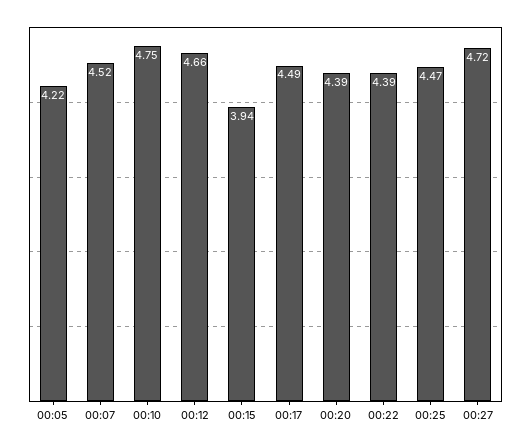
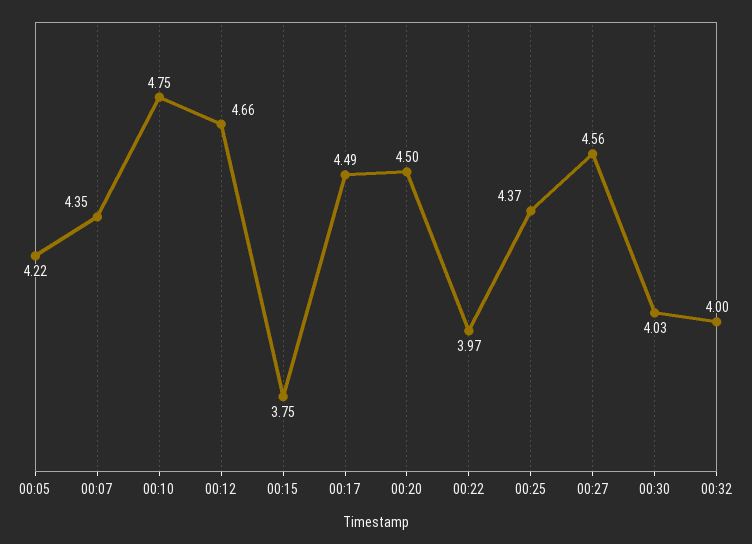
00:07: 4.52 -> 4.35
00:15: 3.94 -> 3.75
00:20: 4.39 -> 4.5
00:22: 4.39 -> 3.97
00:25: 4.47 -> 4.37
00:27: 4.72 -> 4.56
00:30: none -> 4.03
00:32: none -> 4

